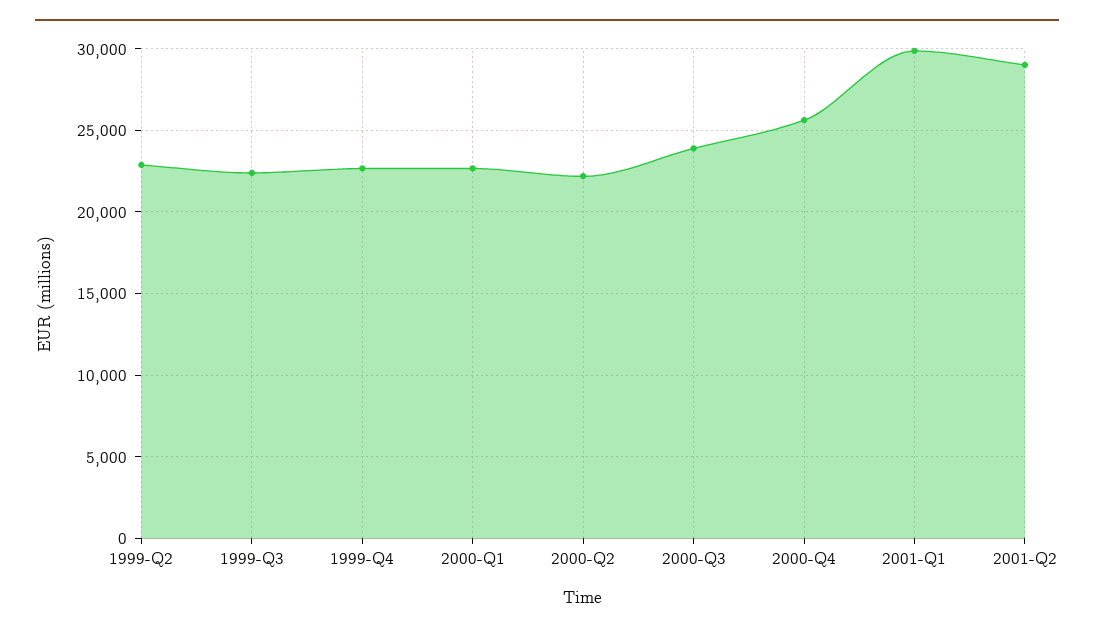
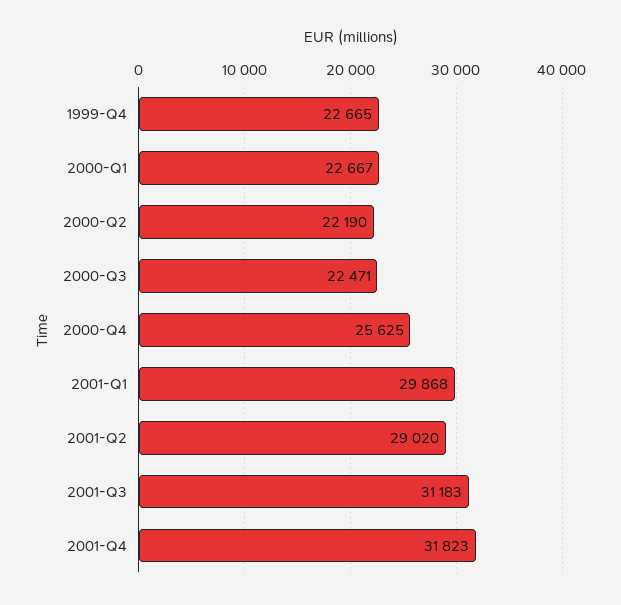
1999-Q2: 23000 -> none
1999-Q3: 22500 -> none
2000-Q3: 24000 -> 22471
2001-Q3: none -> 31183
2001-Q4: none -> 31823

